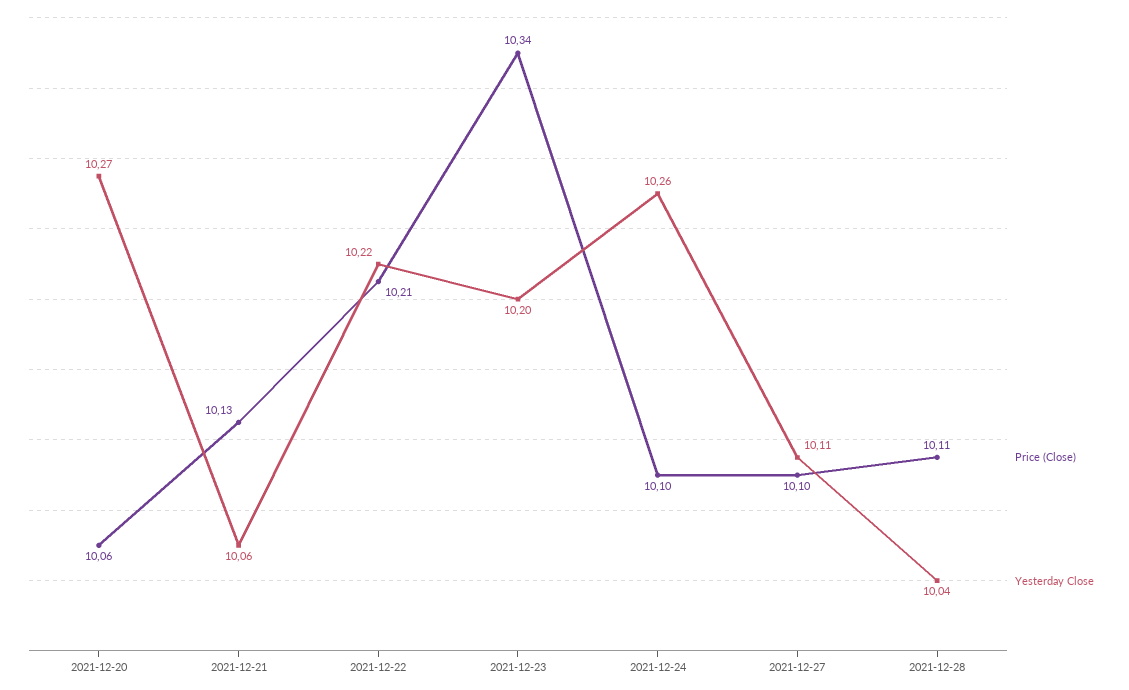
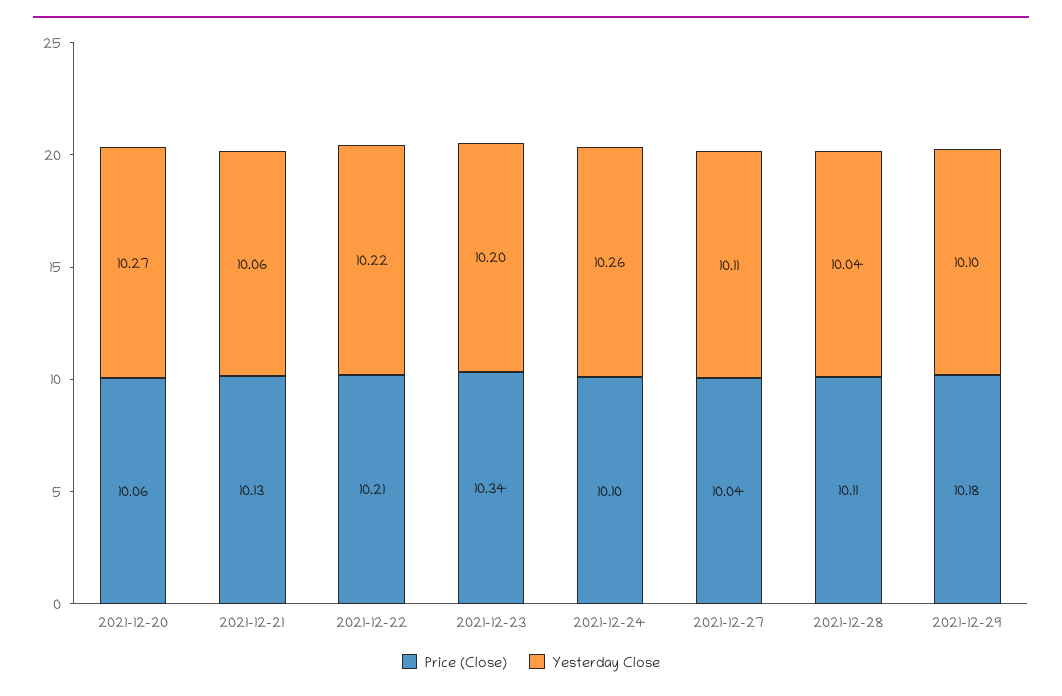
Price (Close), 2021-12-27: 10.1 -> 10.04
Price (Close), 2021-12-29: none -> 10.18
Yesterday Close, 2021-12-29: none -> 10.1

